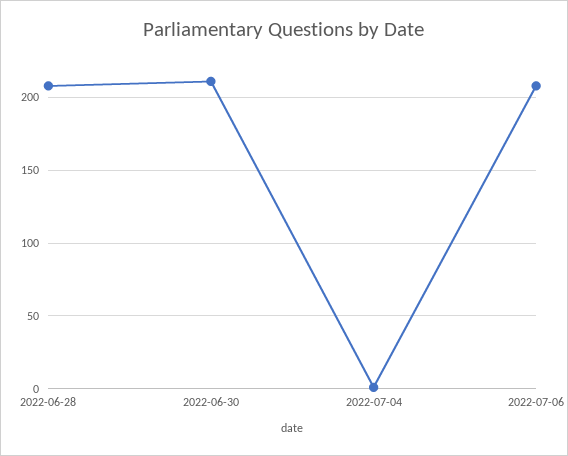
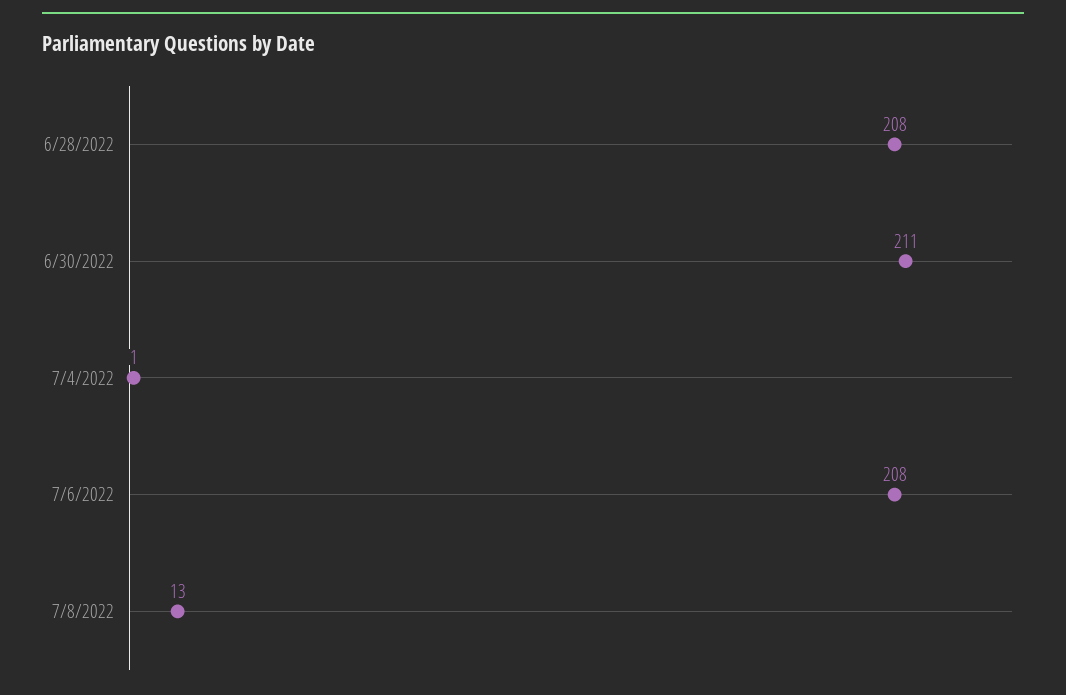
7/8/2022: none -> 13

